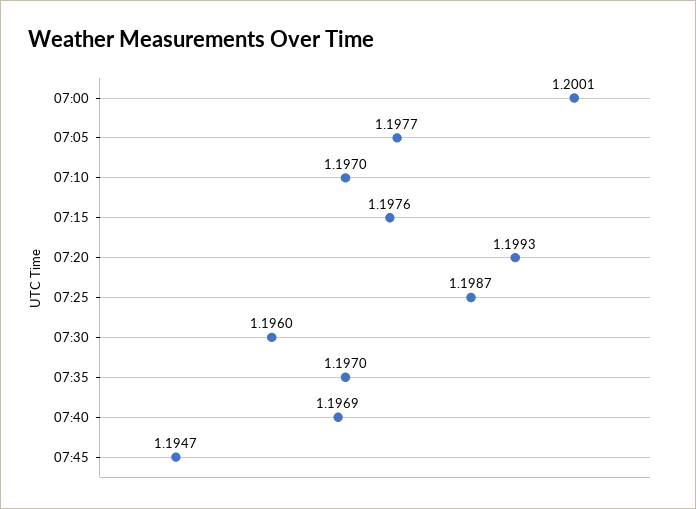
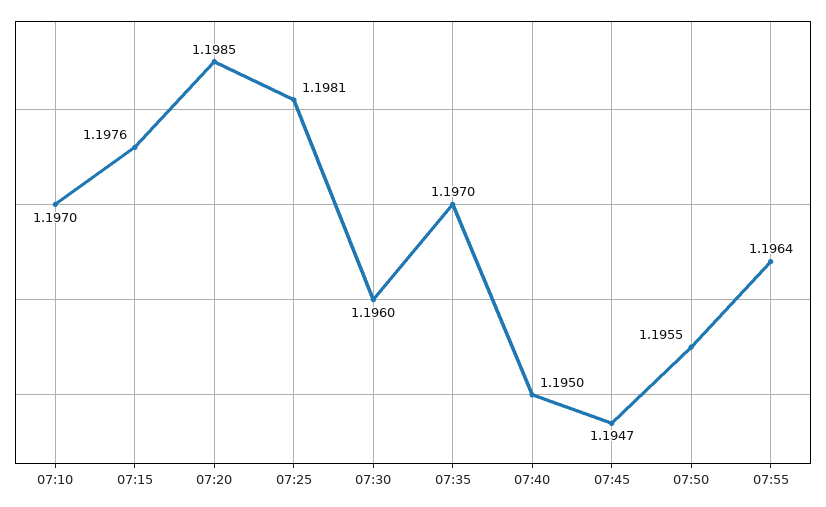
07:00: 1.2001 -> none
07:05: 1.1977 -> none
07:20: 1.1993 -> 1.1985
07:25: 1.1987 -> 1.1981
07:40: 1.1969 -> 1.195
07:50: none -> 1.1955
07:55: none -> 1.1964

